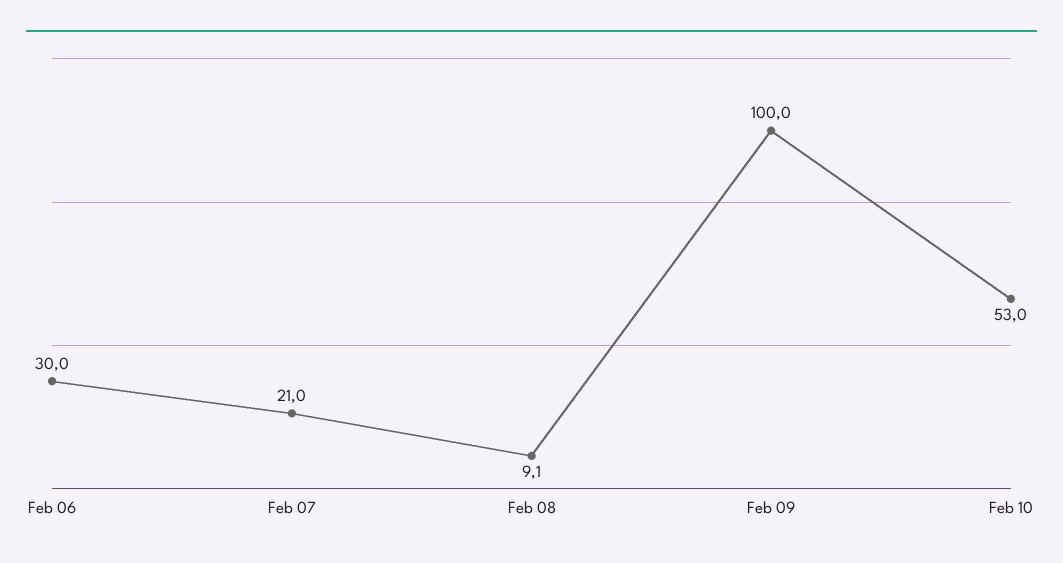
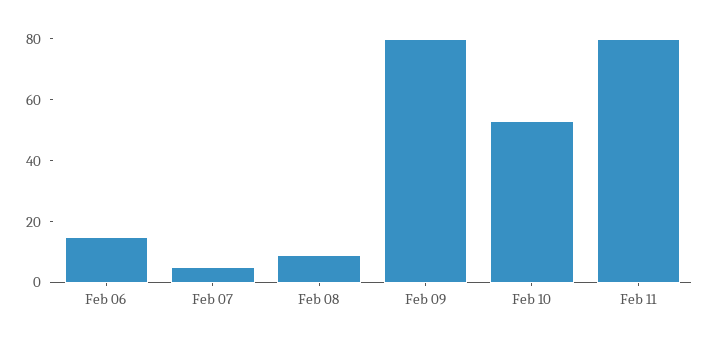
Feb 06: 30 -> 15
Feb 07: 21 -> 5
Feb 09: 100 -> 80
Feb 11: none -> 80

